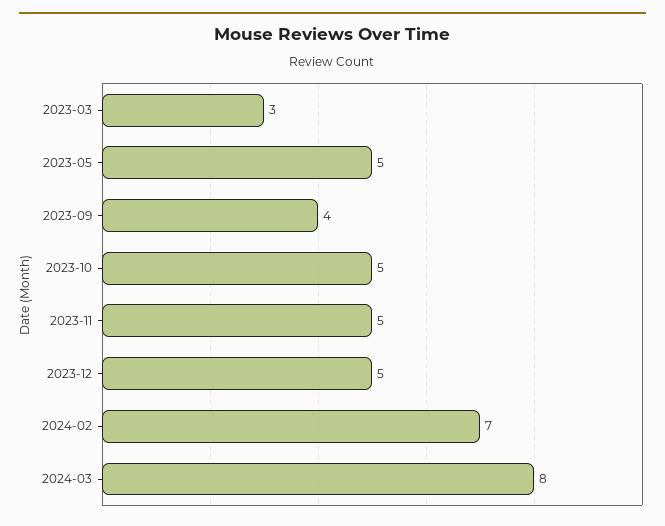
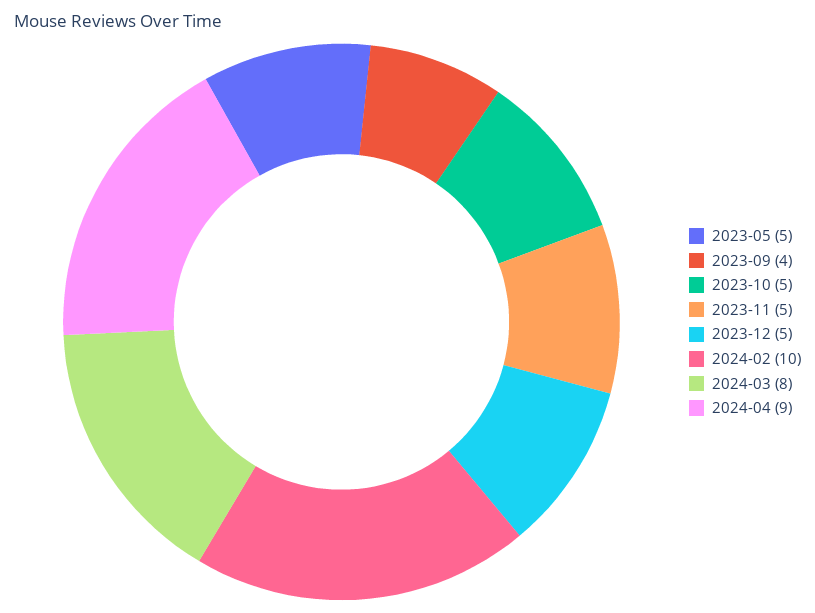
2023-03: 3 -> none
2024-02: 7 -> 10
2024-04: none -> 9

